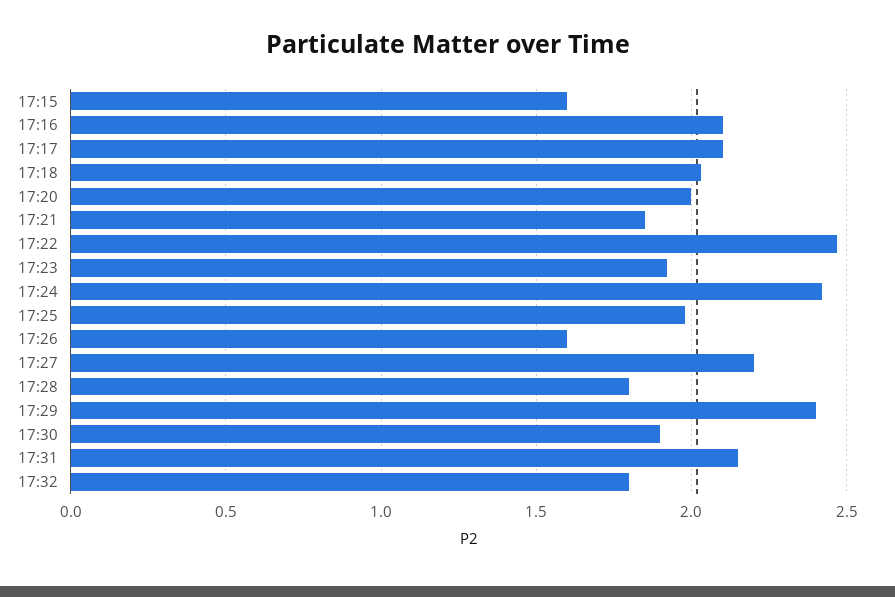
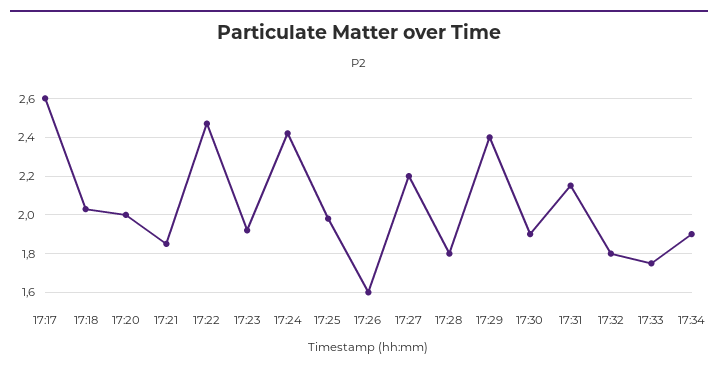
17:15: 1.6 -> none
17:16: 2.1 -> none
17:17: 2.1 -> 2.6
17:33: none -> 1.75
17:34: none -> 1.9

